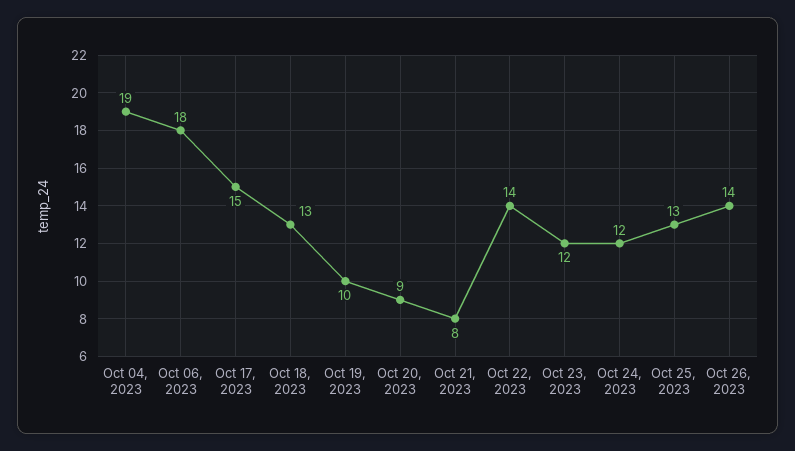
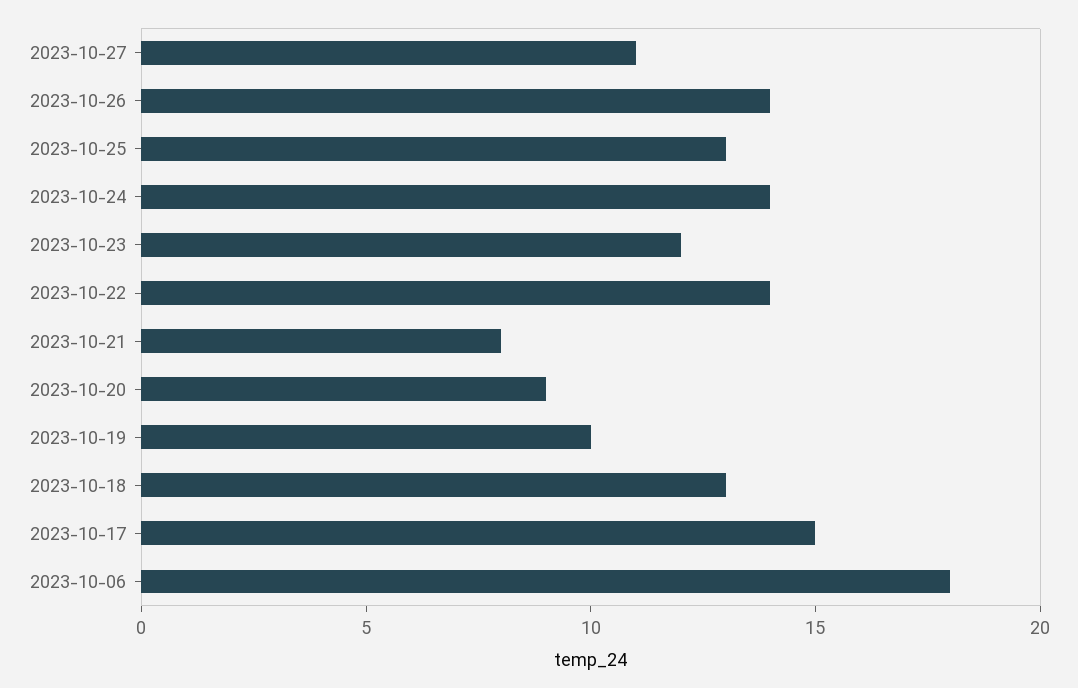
Oct 04, 2023: 19 -> none
Oct 24, 2023: 12 -> 14
2023-10-27: none -> 11

